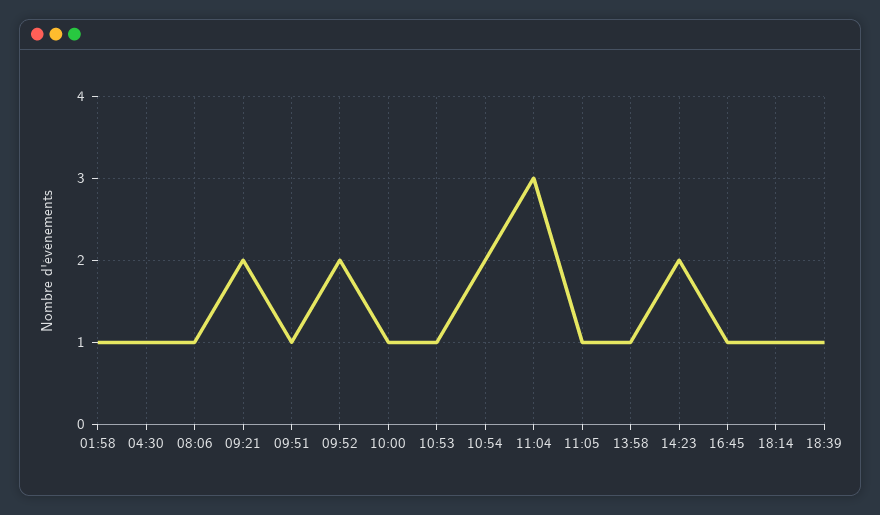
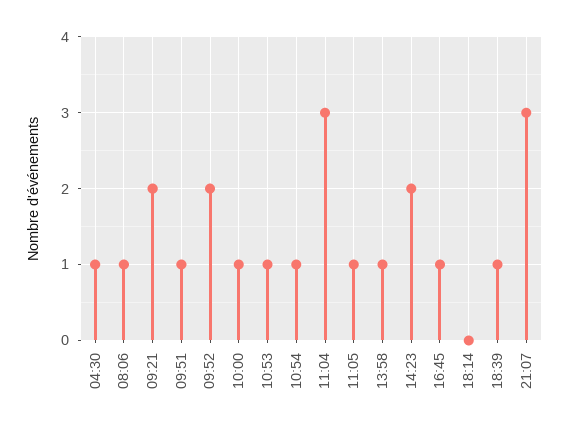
01:58: 1 -> none
10:54: 2 -> 1
18:14: 1 -> 0
21:07: none -> 3

